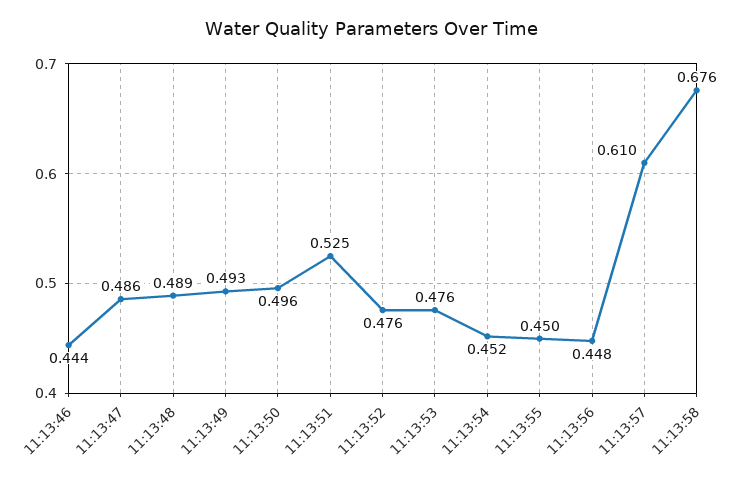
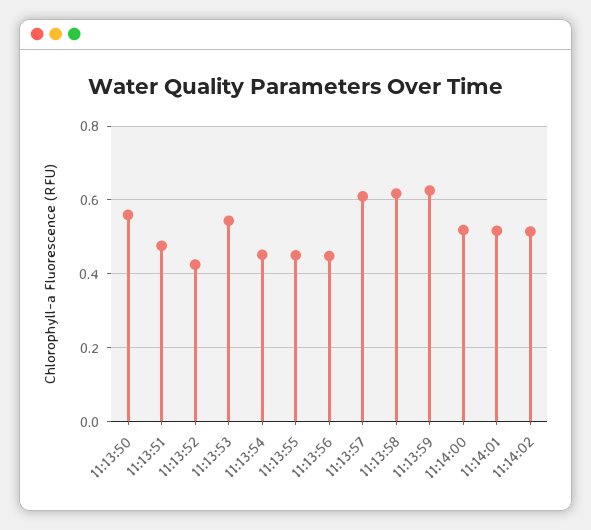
11:13:46: 0.444 -> none
11:13:47: 0.486 -> none
11:13:48: 0.489 -> none
11:13:49: 0.493 -> none
11:13:50: 0.496 -> 0.56
11:13:51: 0.525 -> 0.48
11:13:52: 0.476 -> 0.42
11:13:53: 0.476 -> 0.54
11:13:58: 0.676 -> 0.62
11:13:59: none -> 0.62
11:14:00: none -> 0.52
11:14:01: none -> 0.52
11:14:02: none -> 0.52

